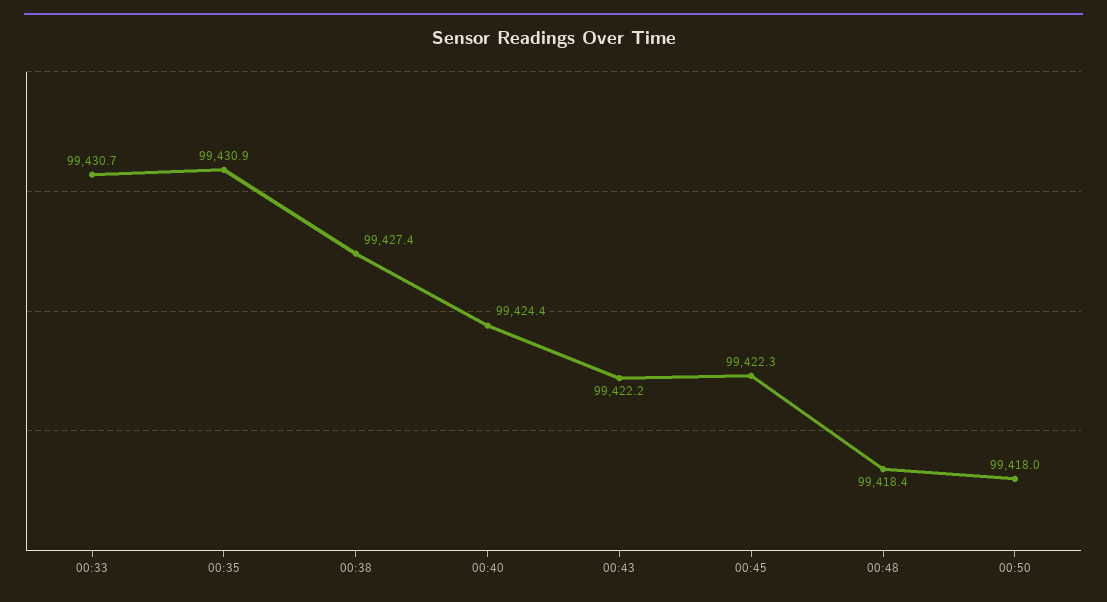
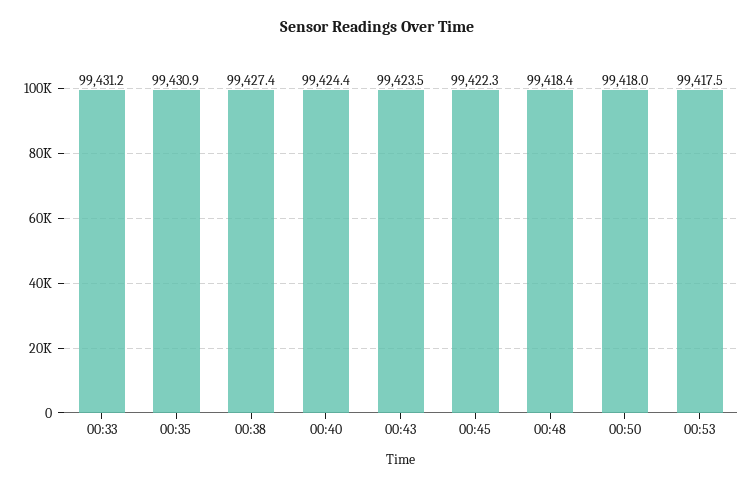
00:33: 99430.7 -> 99431.2
00:43: 99422.2 -> 99423.5
00:53: none -> 99417.5

